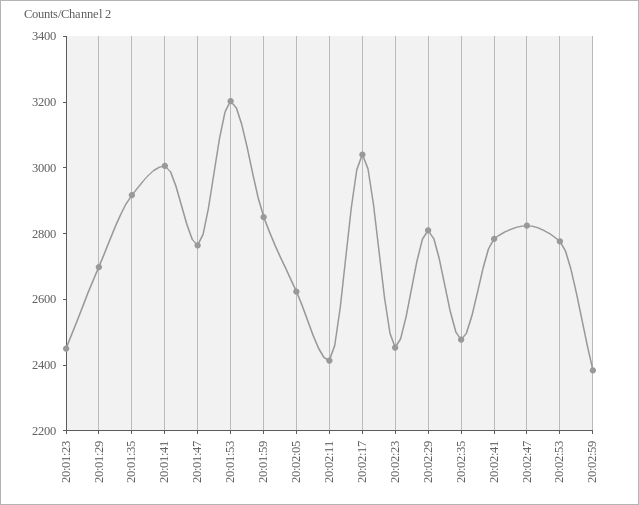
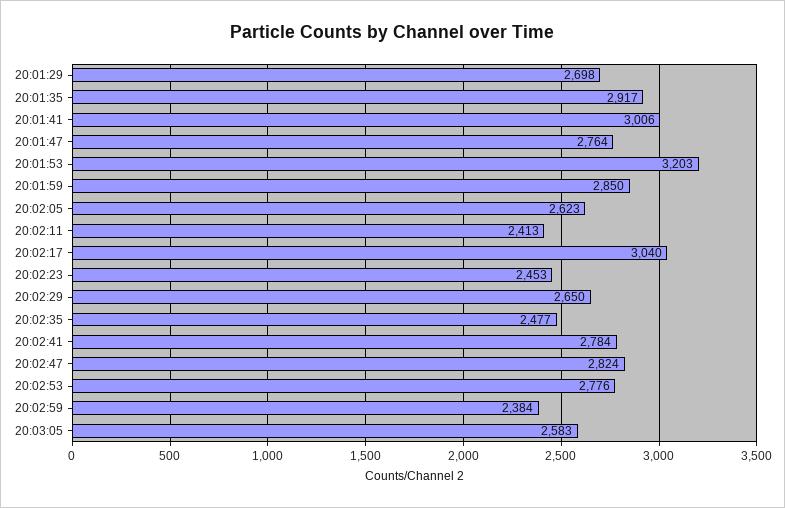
20:01:23: 2450 -> none
20:02:29: 2800 -> 2650
20:03:05: none -> 2583

